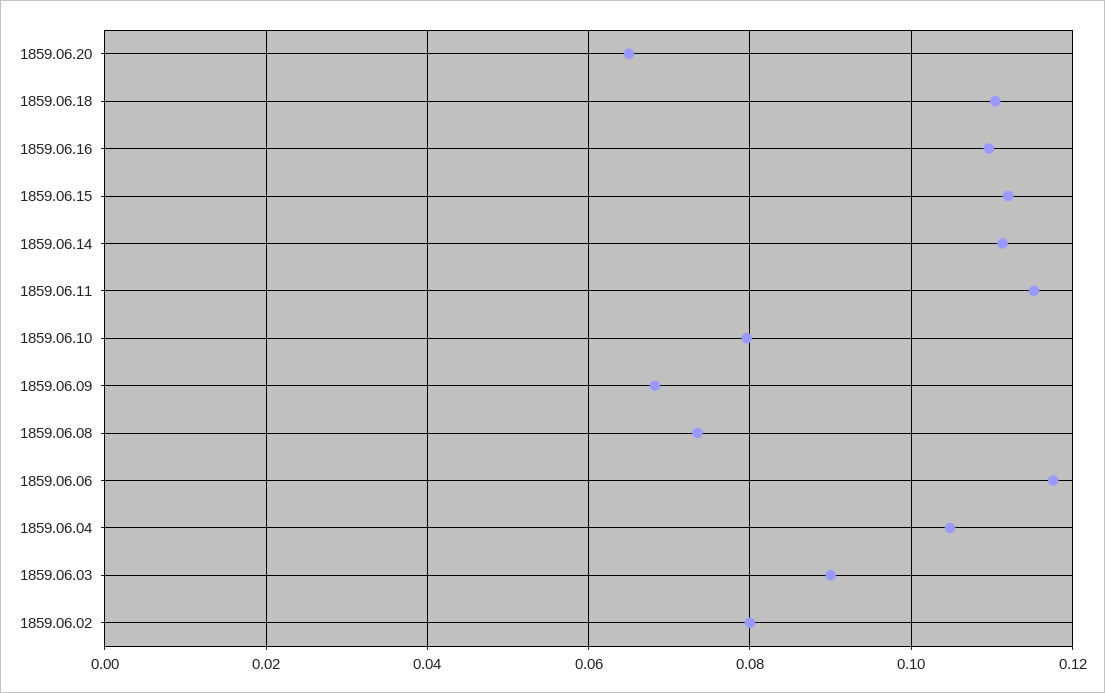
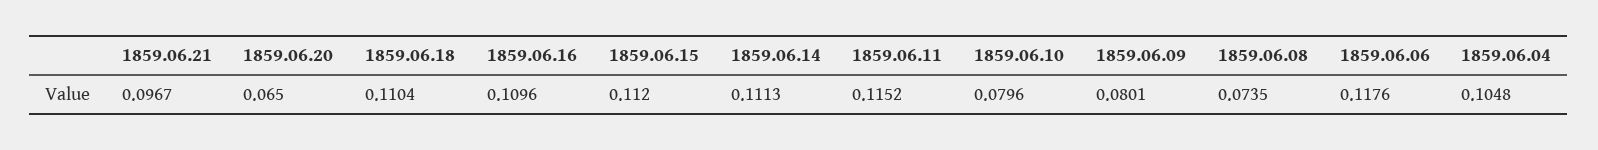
1859.06.09: 0.068 -> 0.0801
1859.06.03: 0.09 -> none
1859.06.02: 0.08 -> none
1859.06.21: none -> 0.0967

